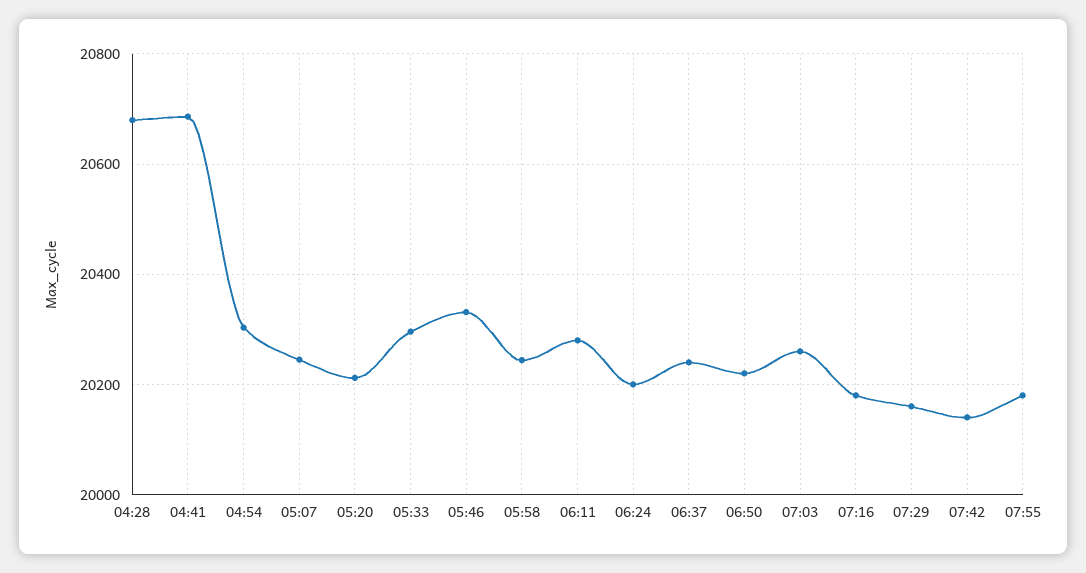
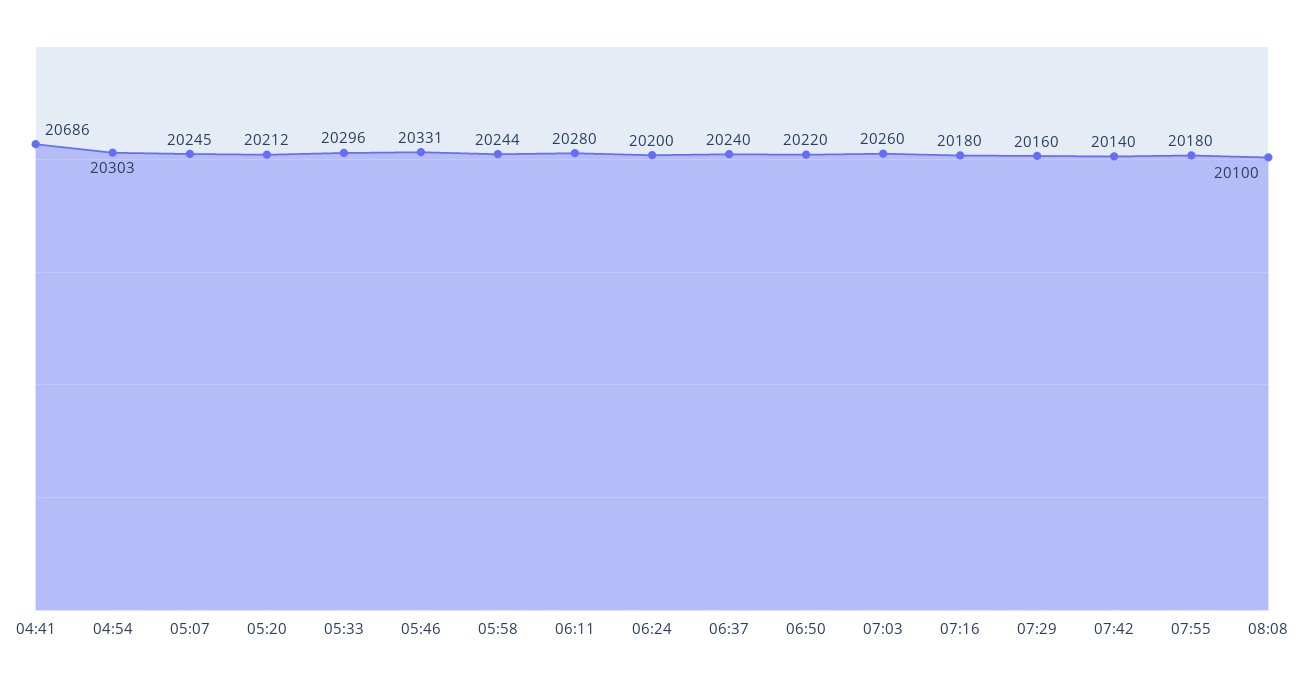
04:28: 20680 -> none
08:08: none -> 20100

